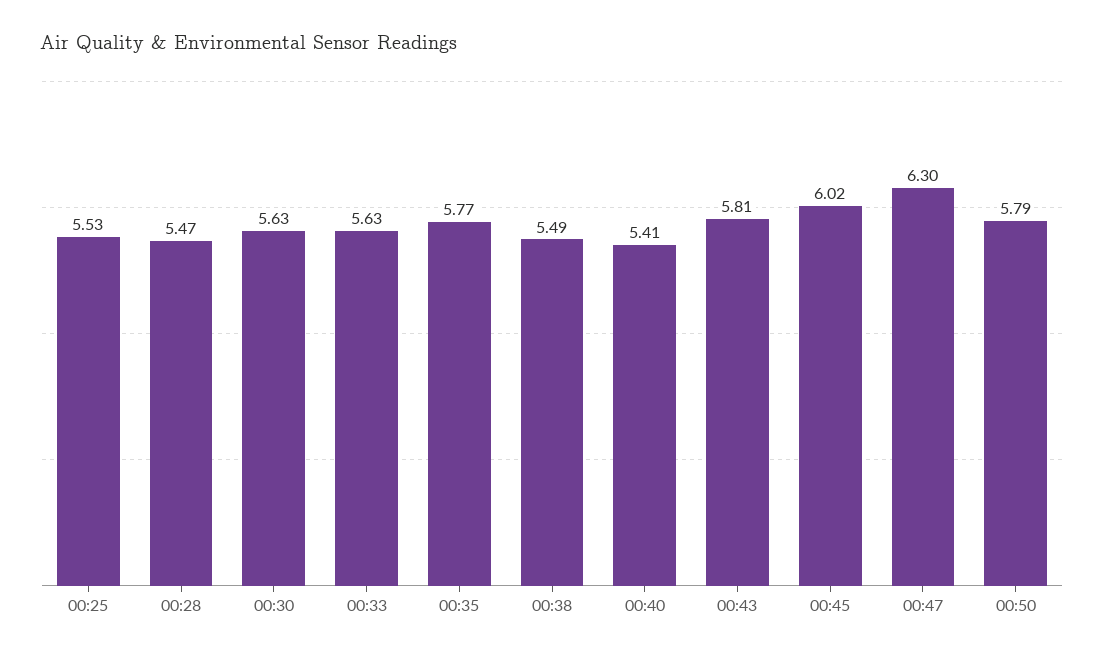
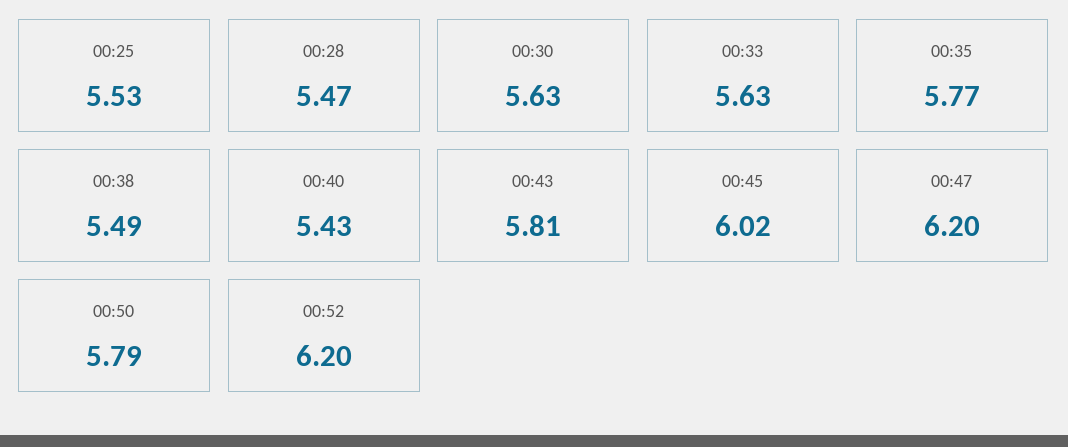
00:40: 5.41 -> 5.43
00:47: 6.3 -> 6.2
00:52: none -> 6.2

